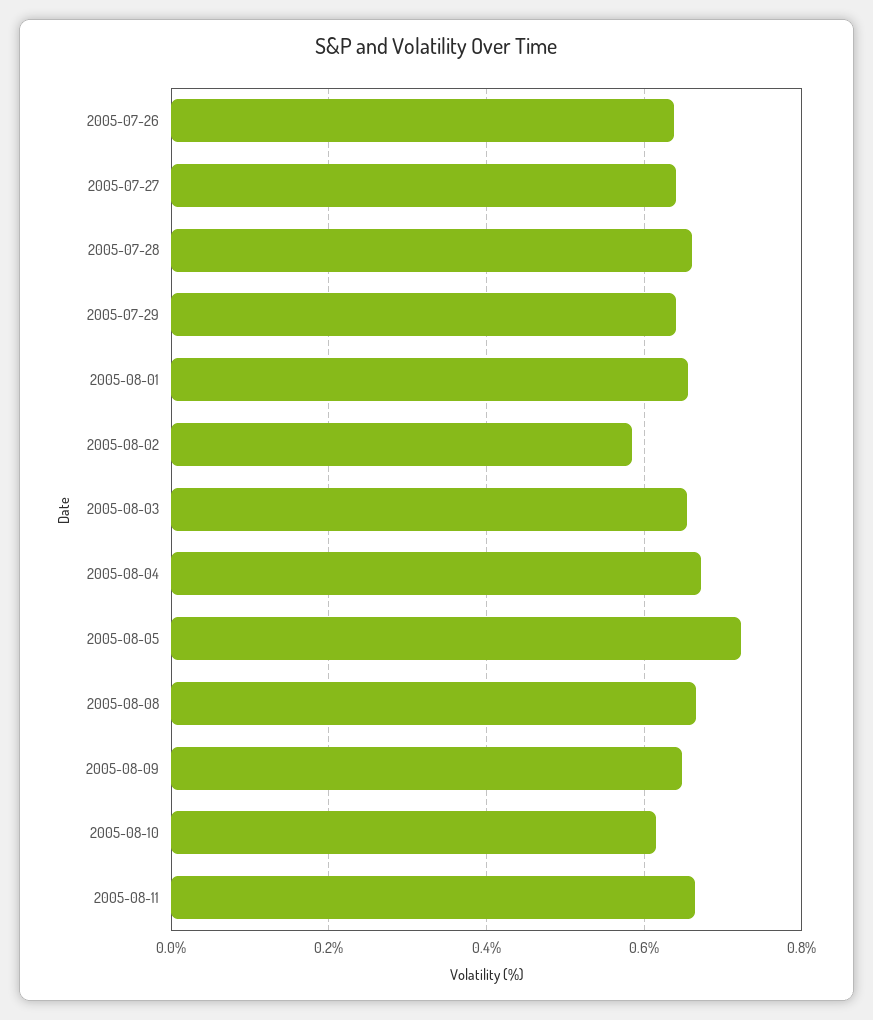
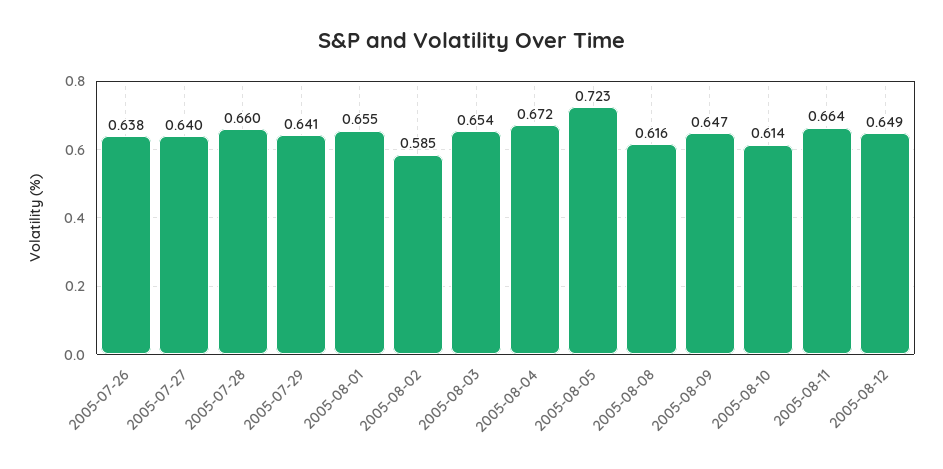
2005-08-08: 0.66 -> 0.616
2005-08-12: none -> 0.649

